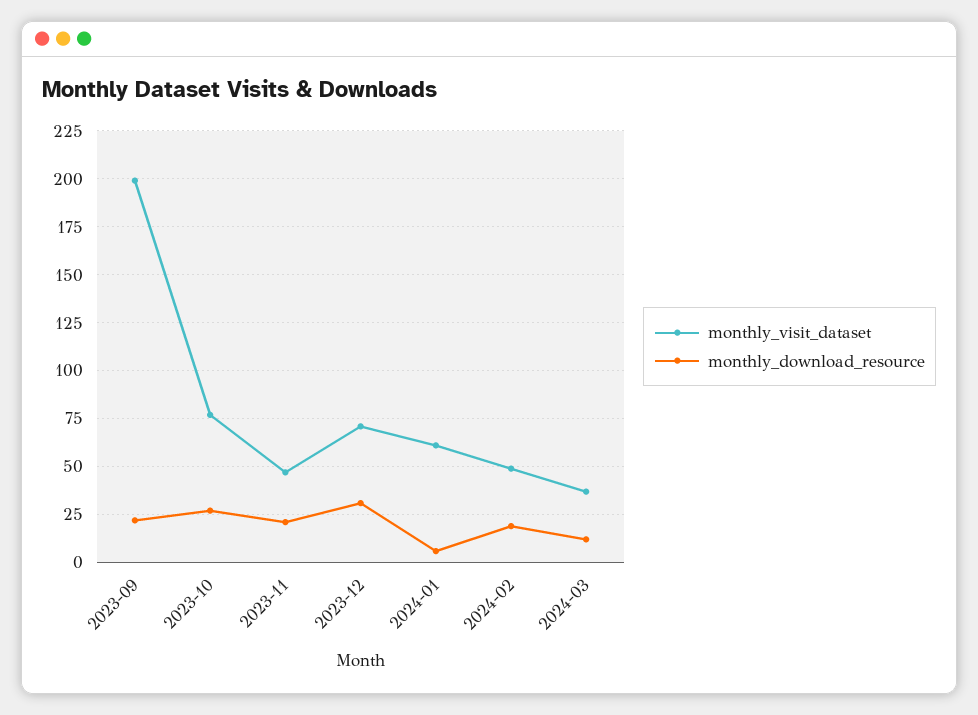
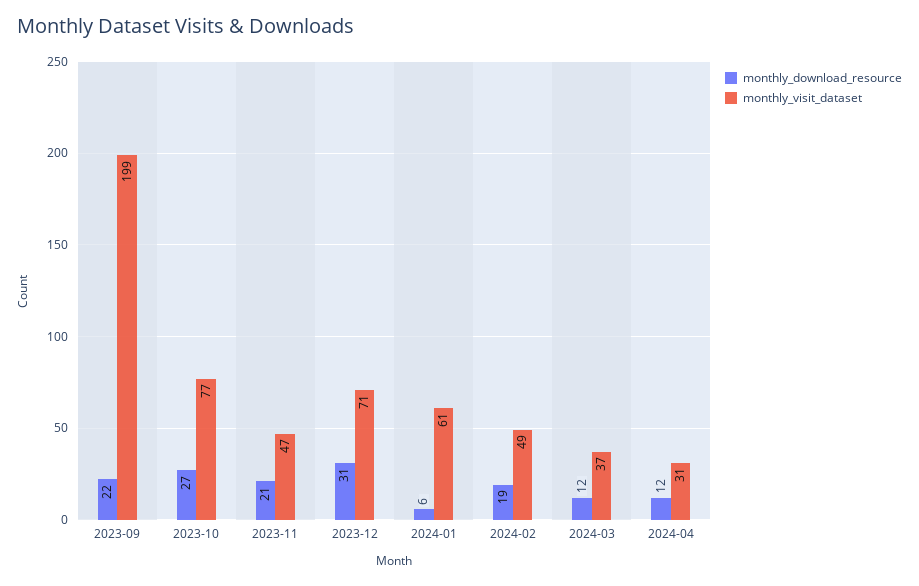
monthly_download_resource, 2024-04: none -> 12
monthly_visit_dataset, 2024-04: none -> 31

